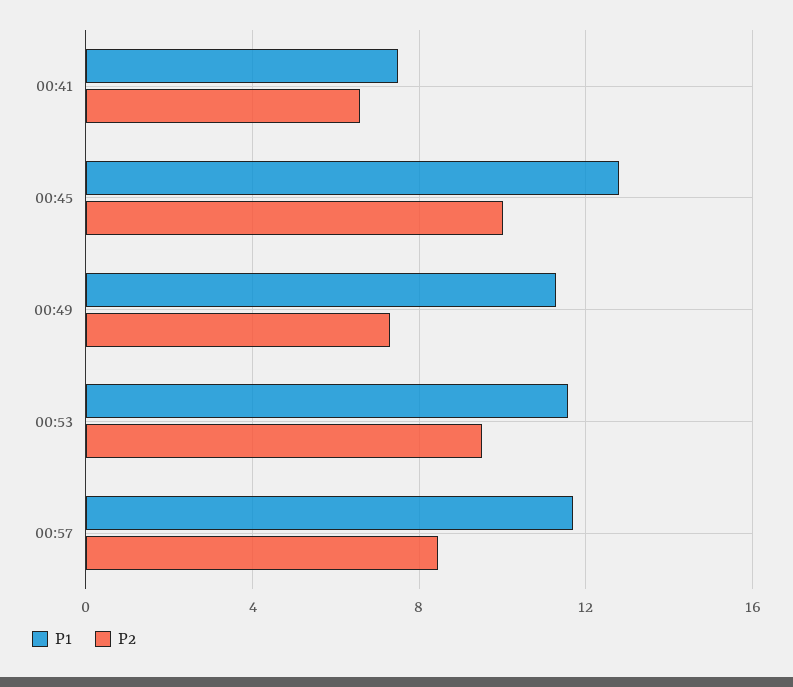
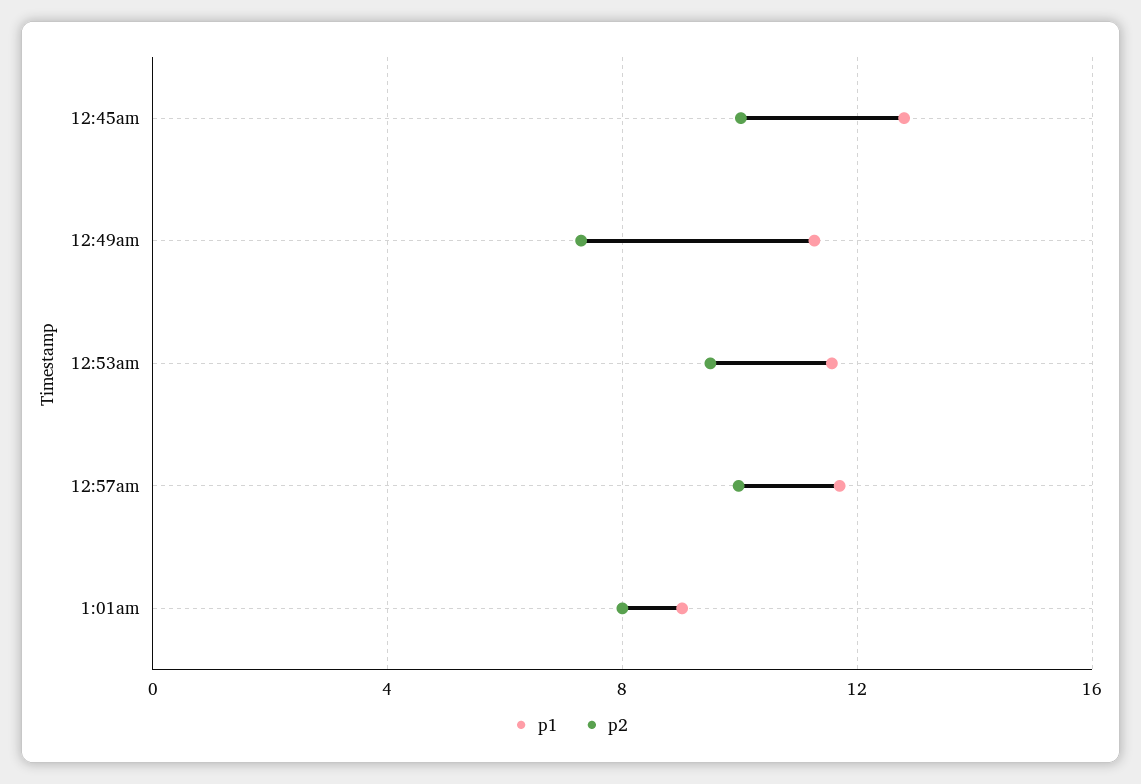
P1, 00:41: 7.5 -> none
P2, 00:41: 6.5 -> none
P2, 00:57: 8.5 -> 10
P1, 1:01am: none -> 9
P2, 1:01am: none -> 8

